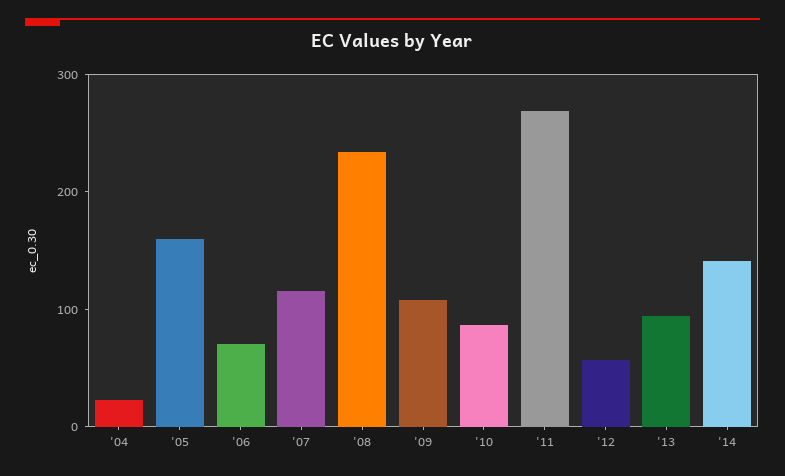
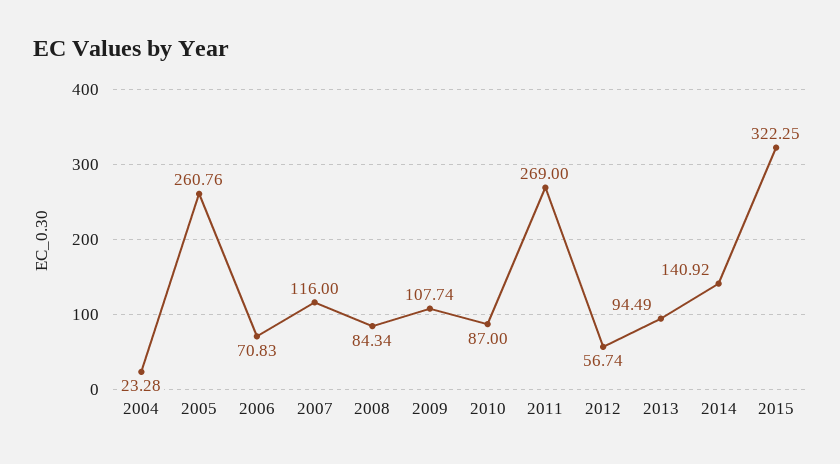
'05: 160 -> 260.76
'08: 240 -> 84.34
2015: none -> 322.25

